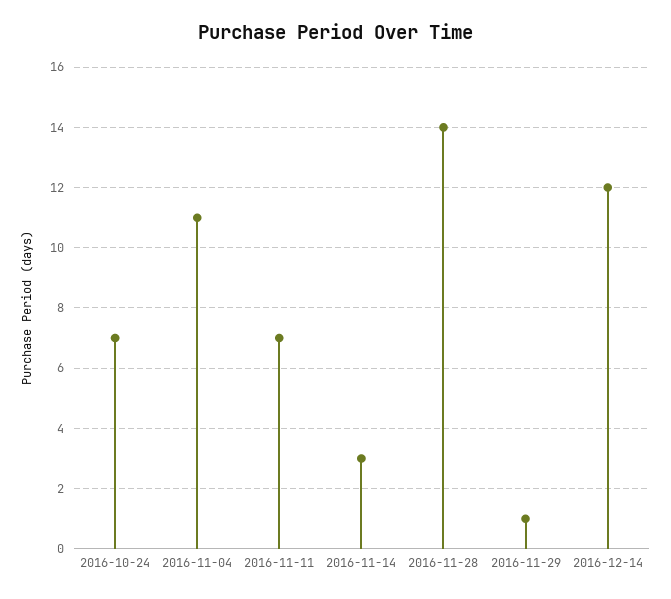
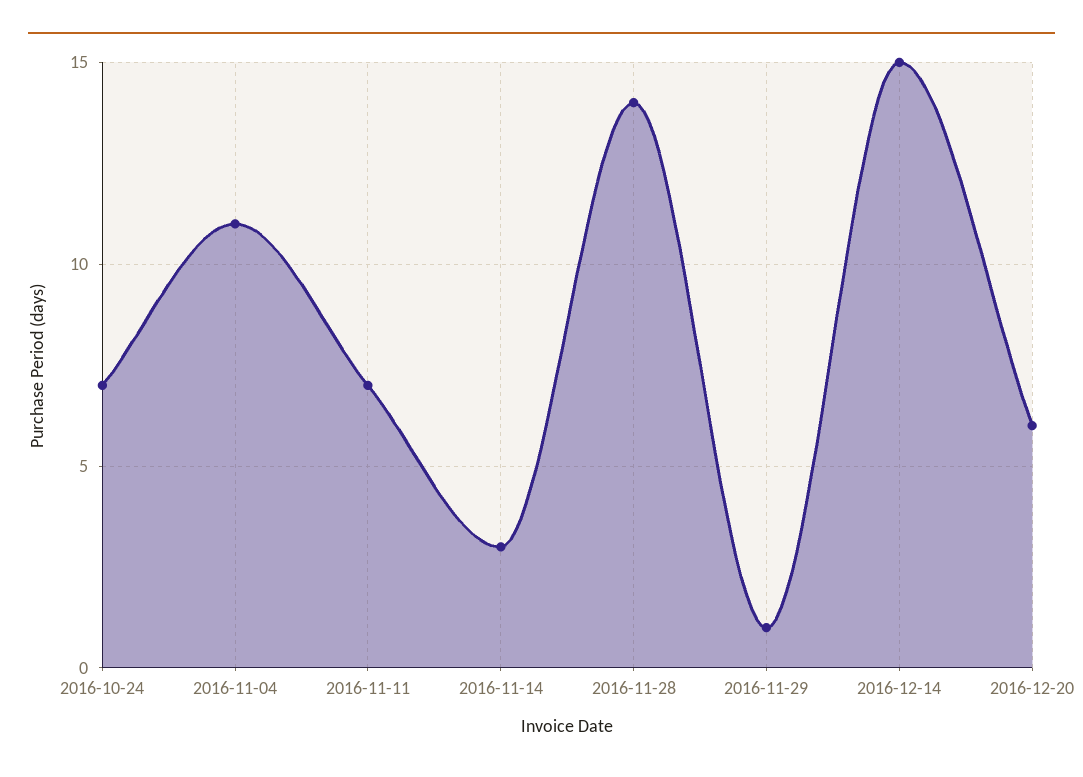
2016-12-14: 12 -> 15
2016-12-20: none -> 6

